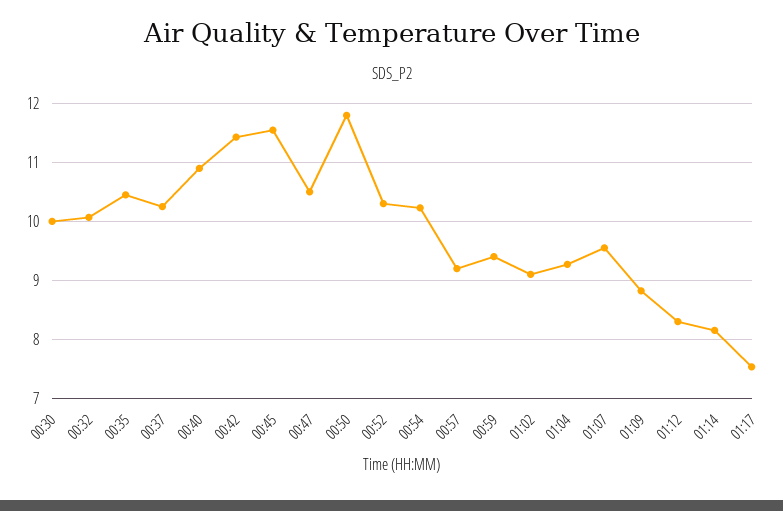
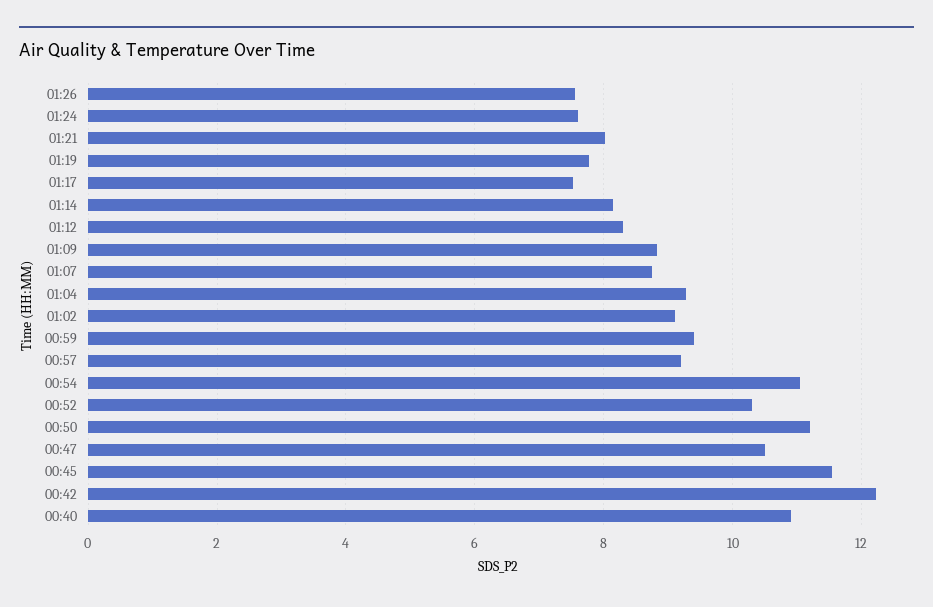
00:30: 10 -> none
00:32: 10 -> none
00:35: 10.4 -> none
00:37: 10.2 -> none
00:42: 11.4 -> 12.2
00:50: 11.8 -> 11.2
00:54: 10.2 -> 11
01:07: 9.6 -> 8.8
01:26: none -> 7.6
01:24: none -> 7.6
01:21: none -> 8
01:19: none -> 7.8

